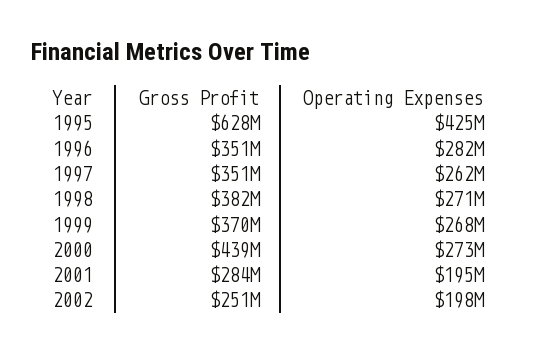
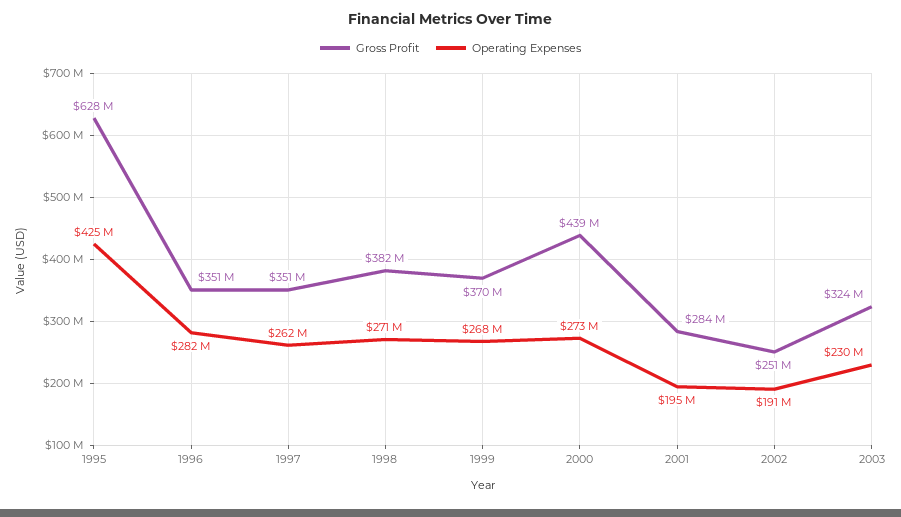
Operating Expenses, 2002: 198000000 -> 191000000
Gross Profit, 2003: none -> 324000000
Operating Expenses, 2003: none -> 230000000

